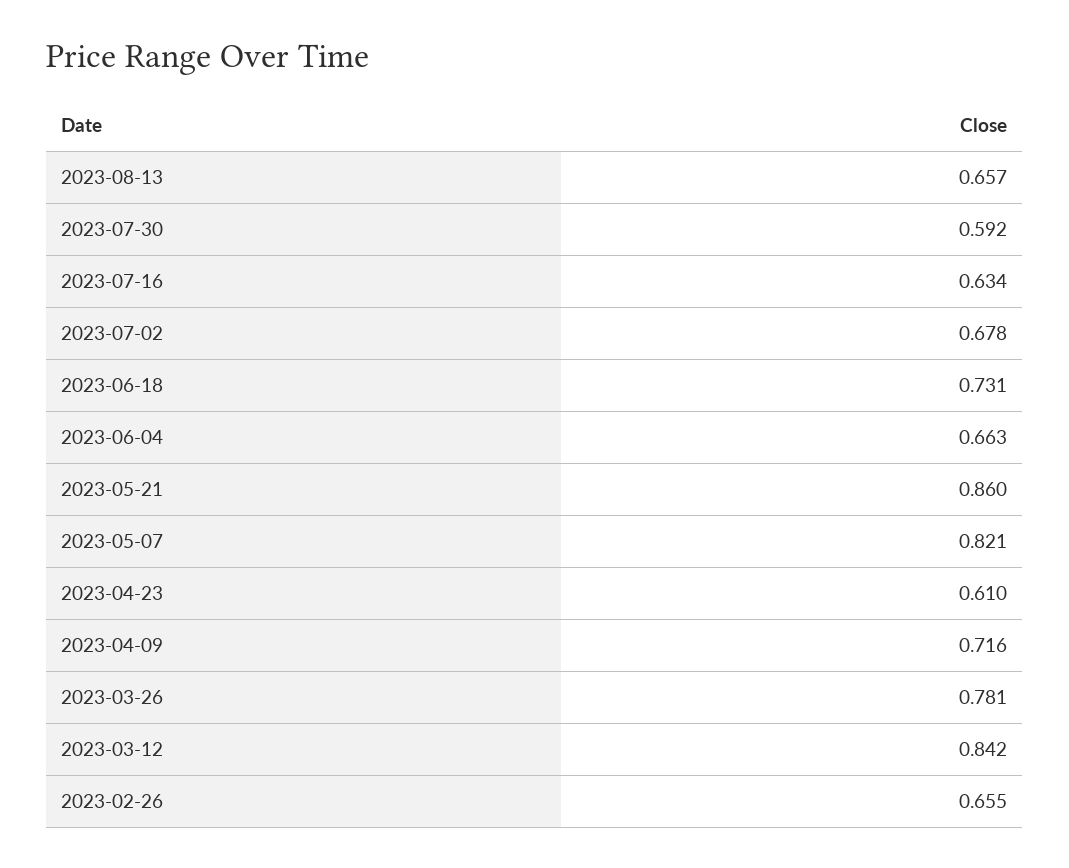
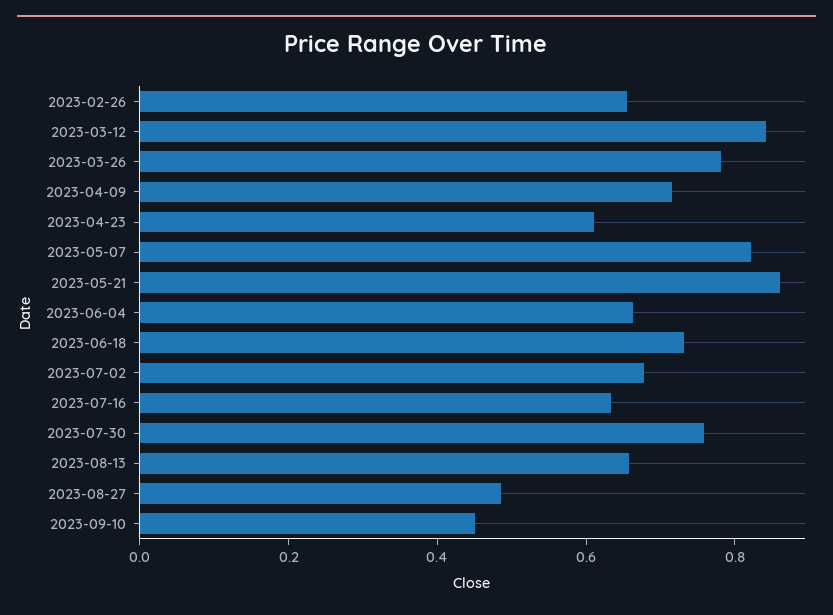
2023-07-30: 0.592 -> 0.75
2023-08-27: none -> 0.5
2023-09-10: none -> 0.45

